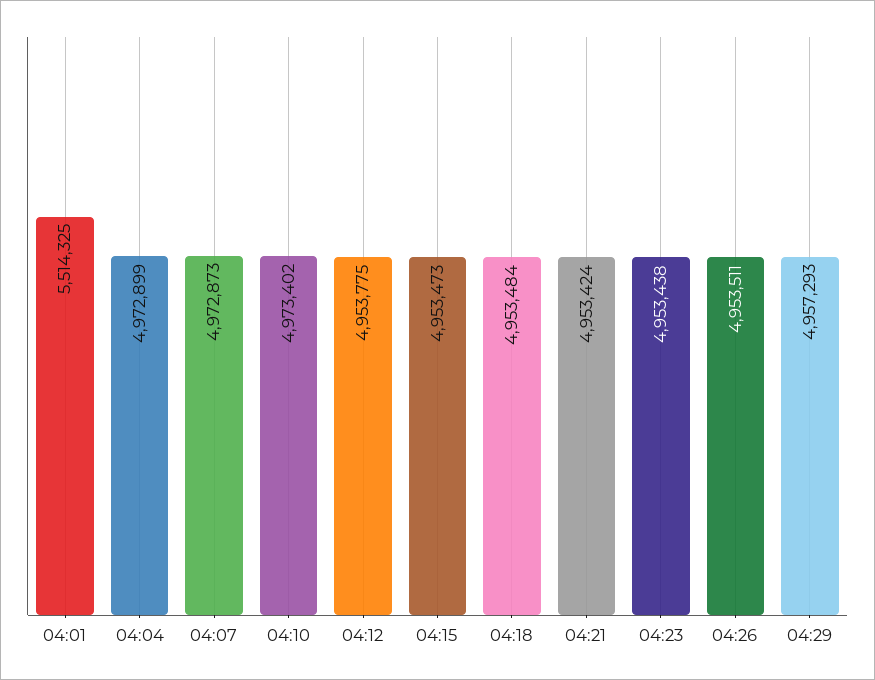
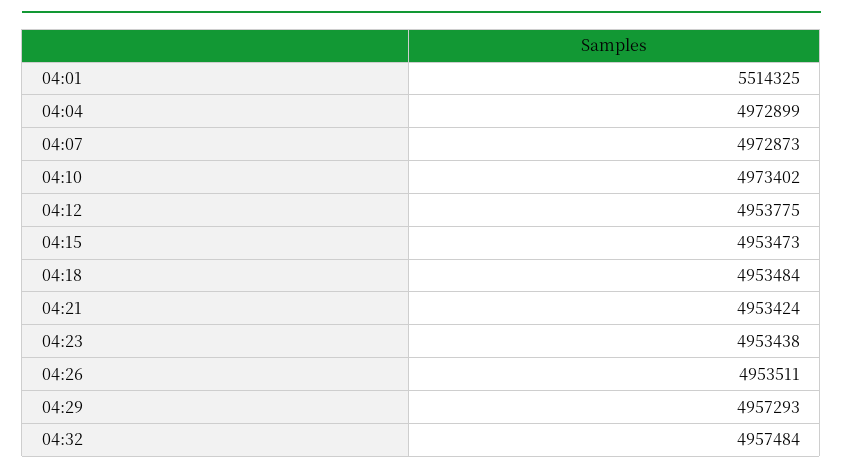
04:32: none -> 4957484

